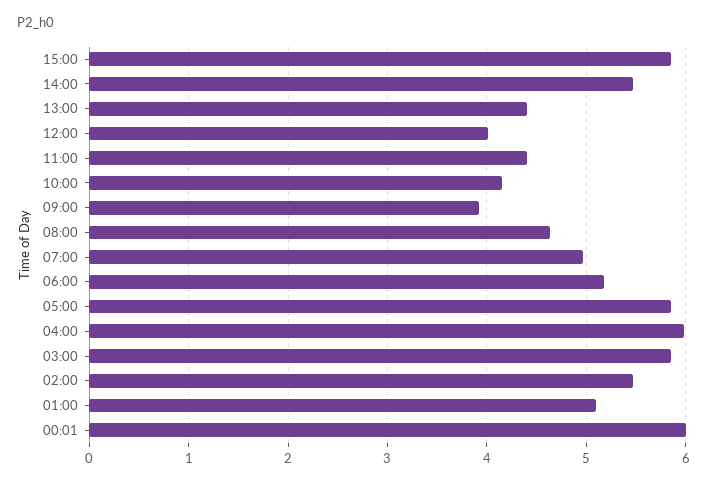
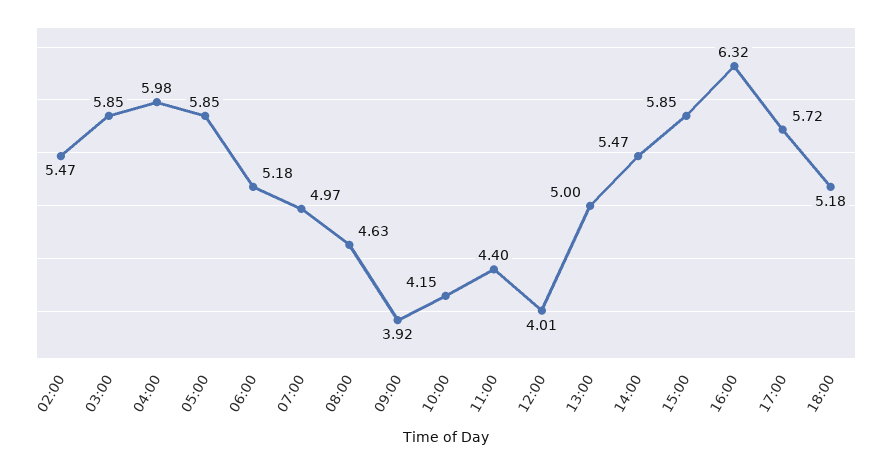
13:00: 4.4 -> 5
01:00: 5.1 -> none
00:01: 6 -> none
16:00: none -> 6.32
17:00: none -> 5.72
18:00: none -> 5.18

